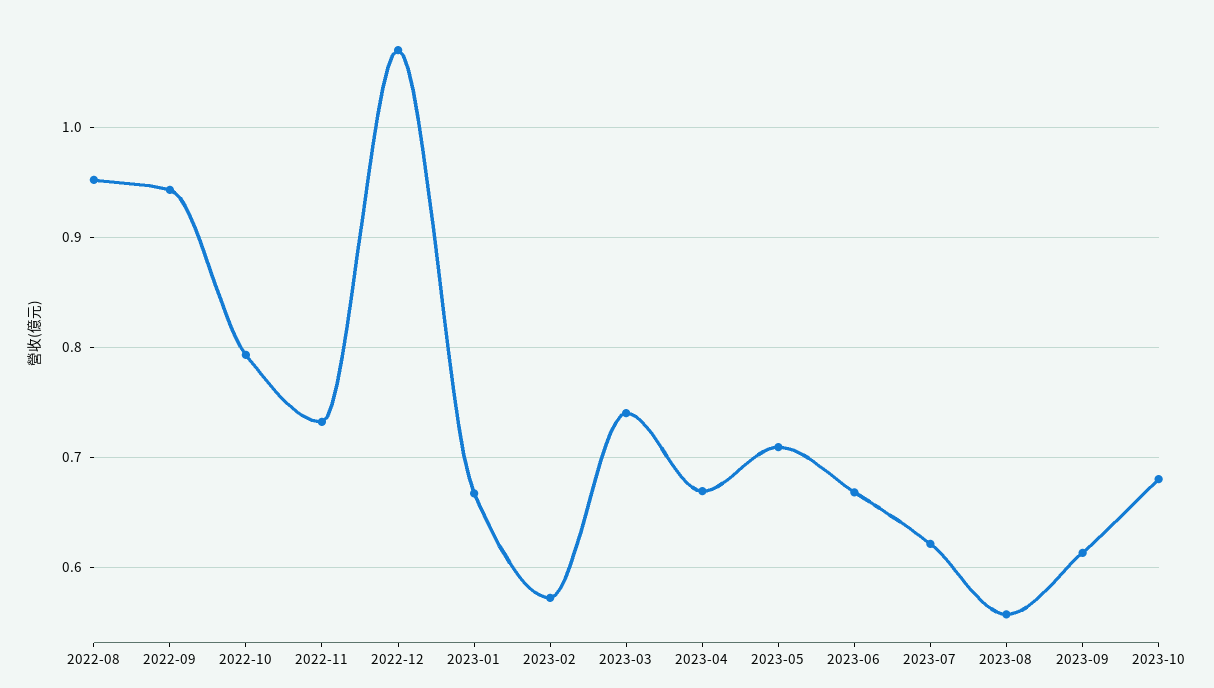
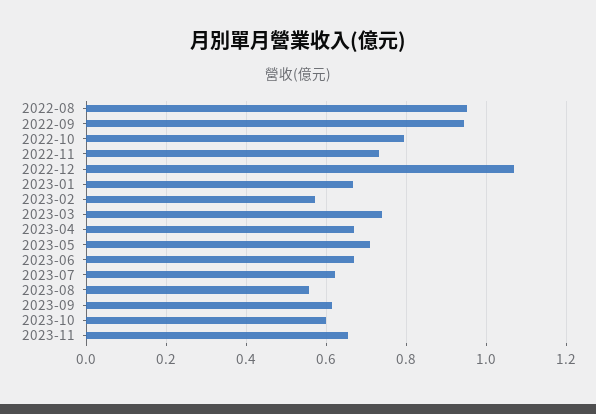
2023-10: 0.68 -> 0.6
2023-11: none -> 0.66

